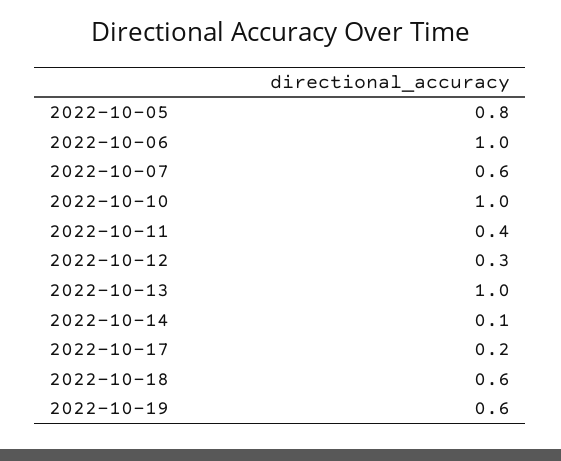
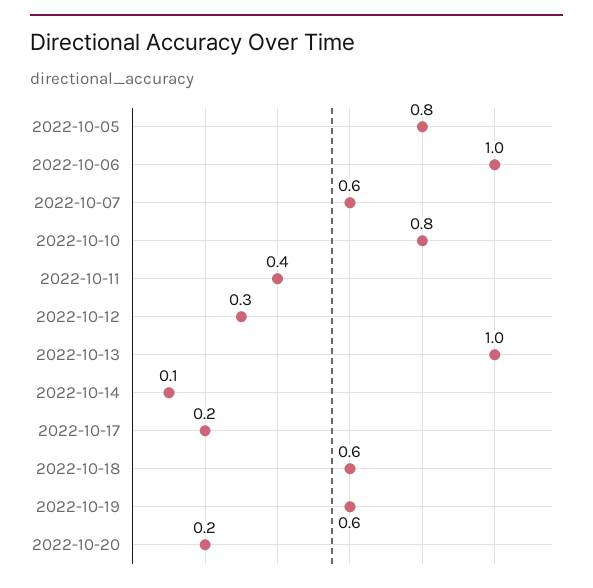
2022-10-10: 1 -> 0.8
2022-10-20: none -> 0.2

